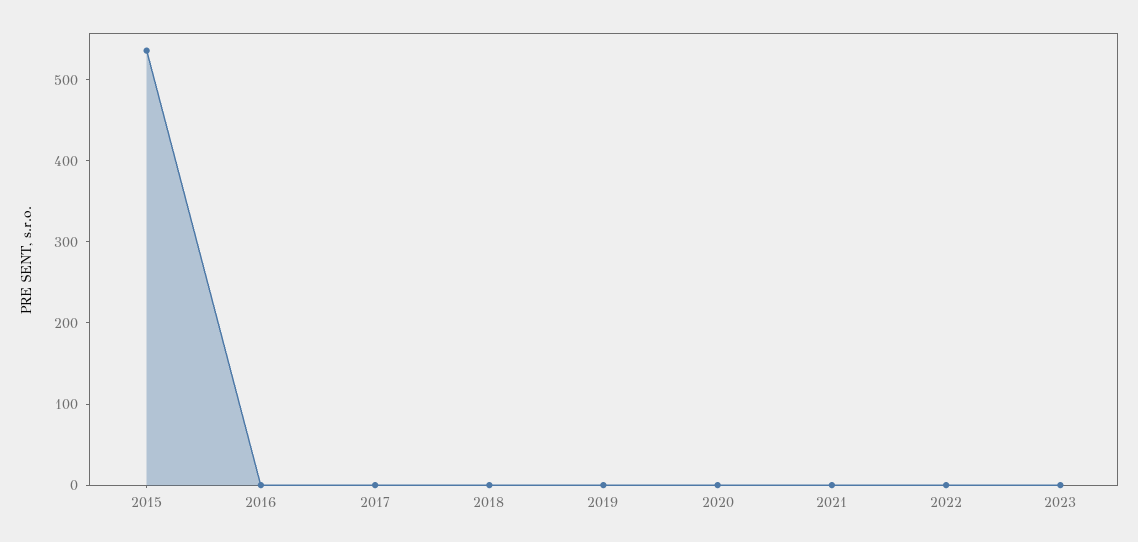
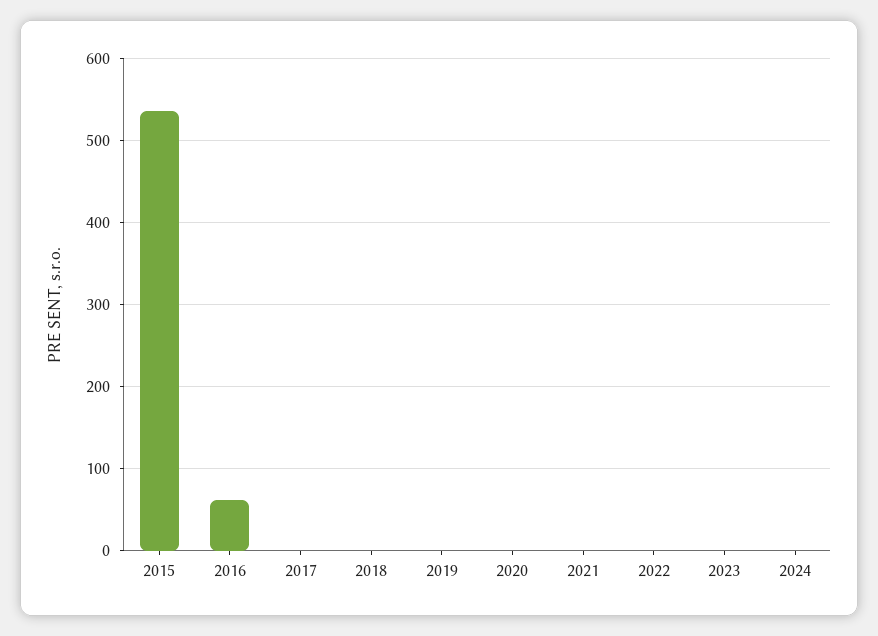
2016: 0 -> 60
2024: none -> 0

